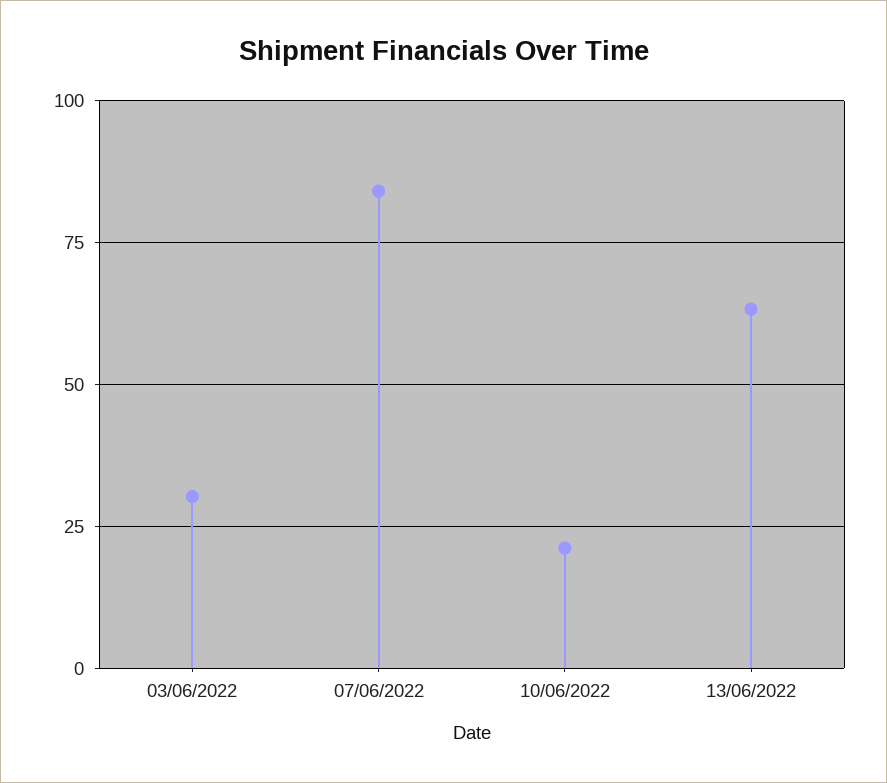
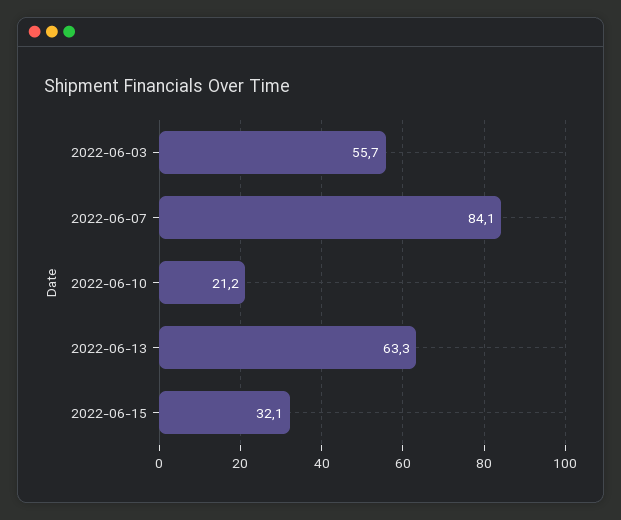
03/06/2022: 30 -> 55.7
2022-06-15: none -> 32.1

